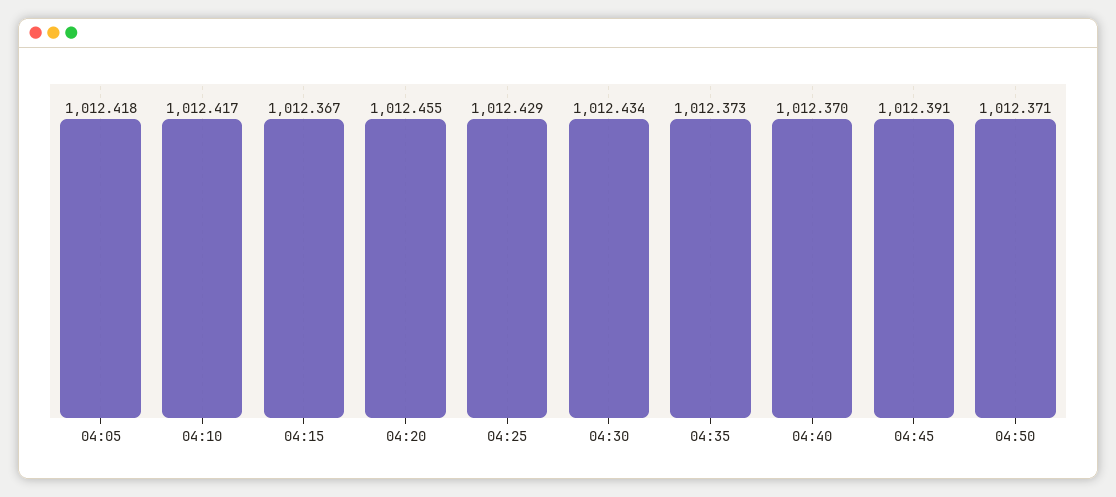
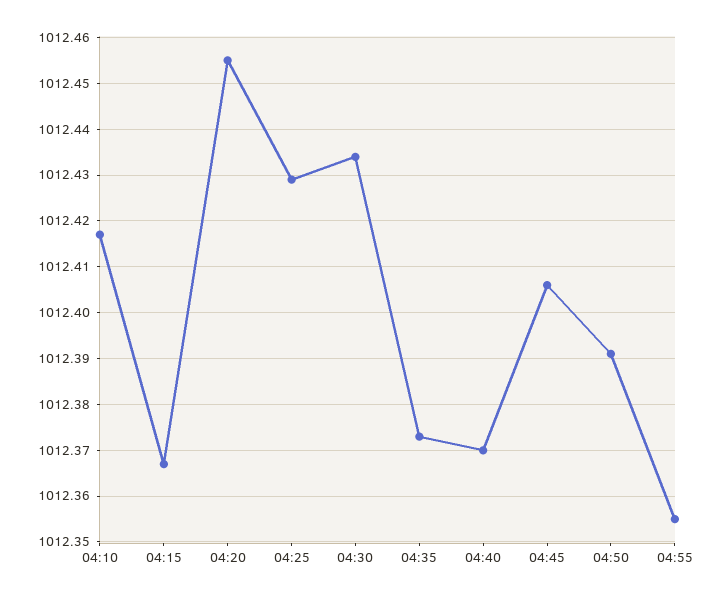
04:05: 1012.418 -> none
04:45: 1012.391 -> 1012.405
04:50: 1012.371 -> 1012.39
04:55: none -> 1012.355

